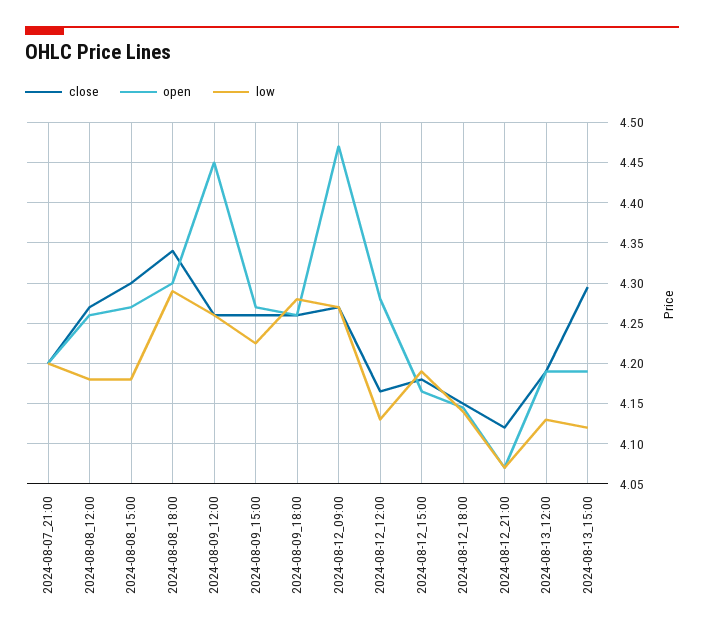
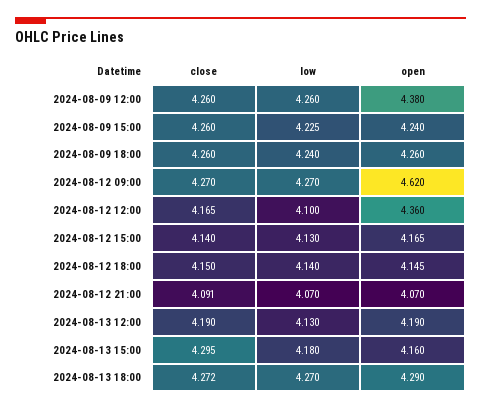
close, 2024-08-07_21:00: 4.2 -> none
open, 2024-08-07_21:00: 4.2 -> none
low, 2024-08-07_21:00: 4.2 -> none
close, 2024-08-08_12:00: 4.27 -> none
open, 2024-08-08_12:00: 4.26 -> none
low, 2024-08-08_12:00: 4.18 -> none
close, 2024-08-08_15:00: 4.3 -> none
open, 2024-08-08_15:00: 4.27 -> none
low, 2024-08-08_15:00: 4.18 -> none
close, 2024-08-08_18:00: 4.34 -> none
open, 2024-08-08_18:00: 4.3 -> none
low, 2024-08-08_18:00: 4.29 -> none
open, 2024-08-09_12:00: 4.45 -> 4.38
open, 2024-08-09_15:00: 4.27 -> 4.24
low, 2024-08-09_18:00: 4.28 -> 4.24
open, 2024-08-12_09:00: 4.47 -> 4.62
open, 2024-08-12_12:00: 4.28 -> 4.36
low, 2024-08-12_12:00: 4.13 -> 4.1
close, 2024-08-12_15:00: 4.18 -> 4.14
low, 2024-08-12_15:00: 4.19 -> 4.13
close, 2024-08-12_21:00: 4.12 -> 4.091
open, 2024-08-13_15:00: 4.19 -> 4.16
low, 2024-08-13_15:00: 4.12 -> 4.18
close, 2024-08-13 18:00: none -> 4.272
low, 2024-08-13 18:00: none -> 4.27
open, 2024-08-13 18:00: none -> 4.29

